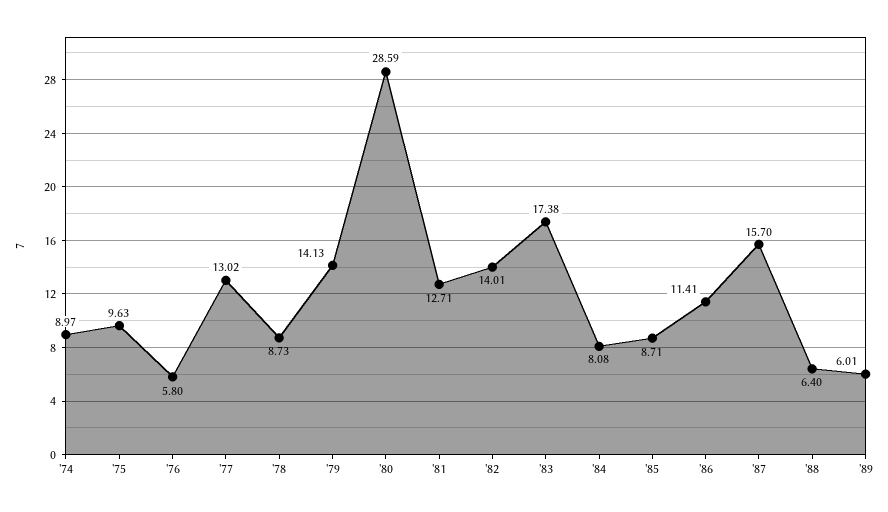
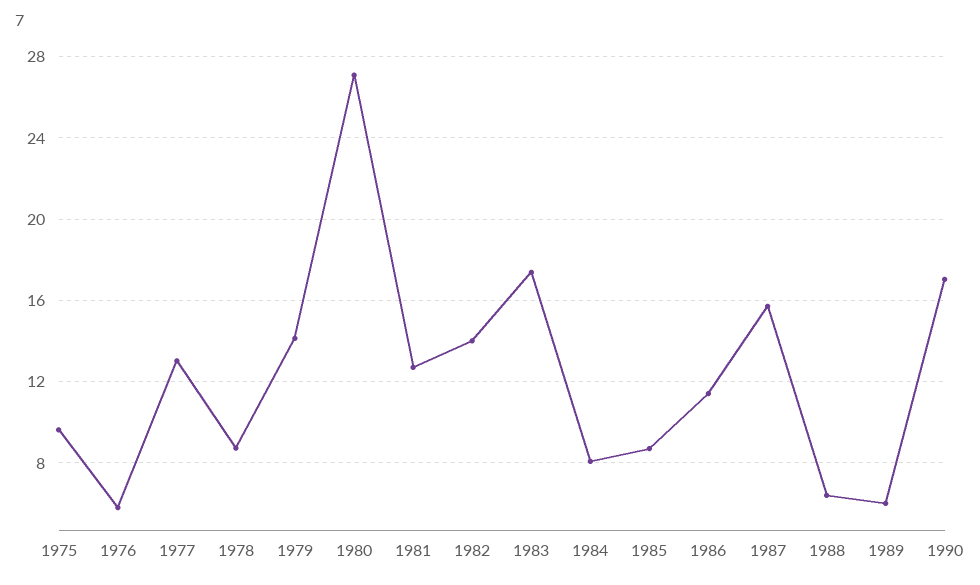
'74: 8.97 -> none
'80: 28.59 -> 27
1990: none -> 17

